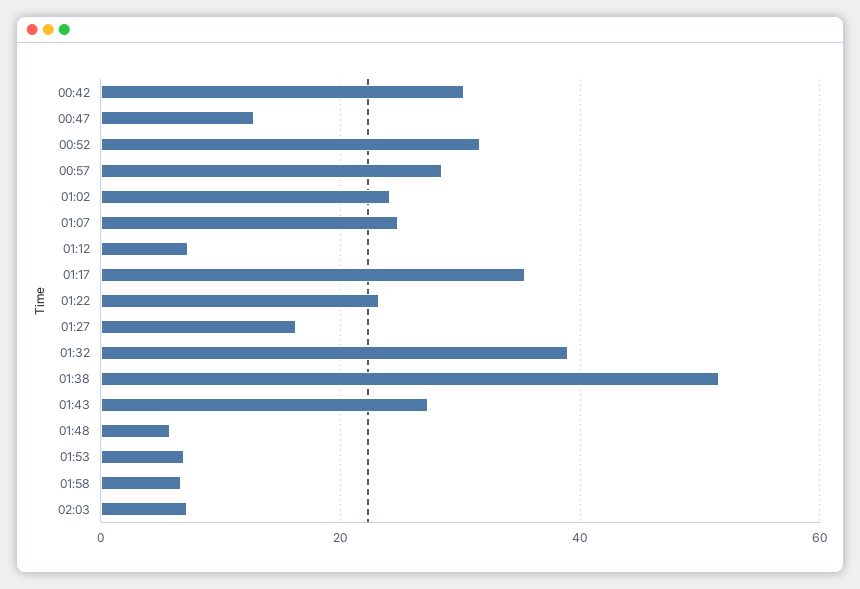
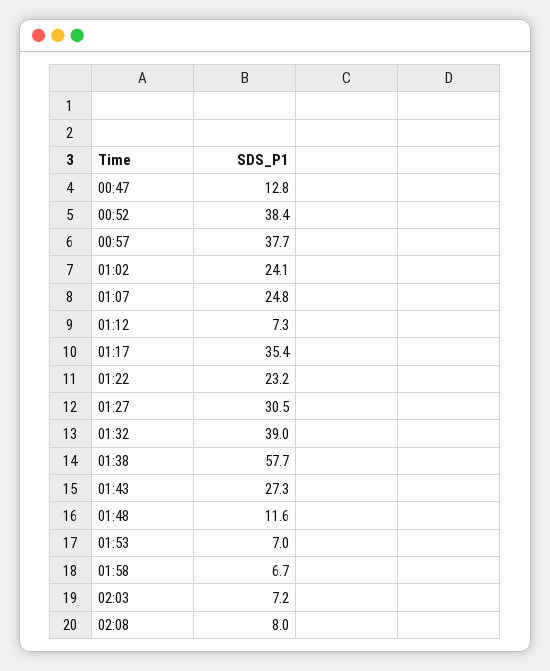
00:42: 30 -> none
00:52: 32 -> 38.4
00:57: 28 -> 37.7
01:27: 16 -> 30.5
01:38: 52 -> 57.7
01:48: 6 -> 11.6
02:08: none -> 8

